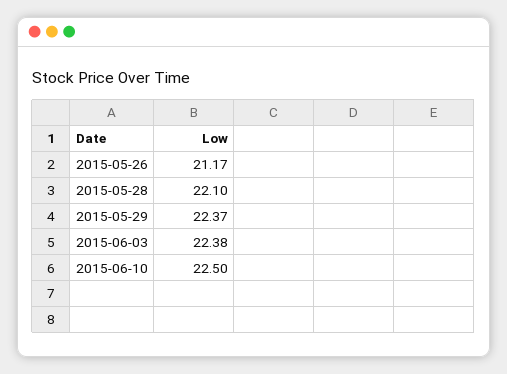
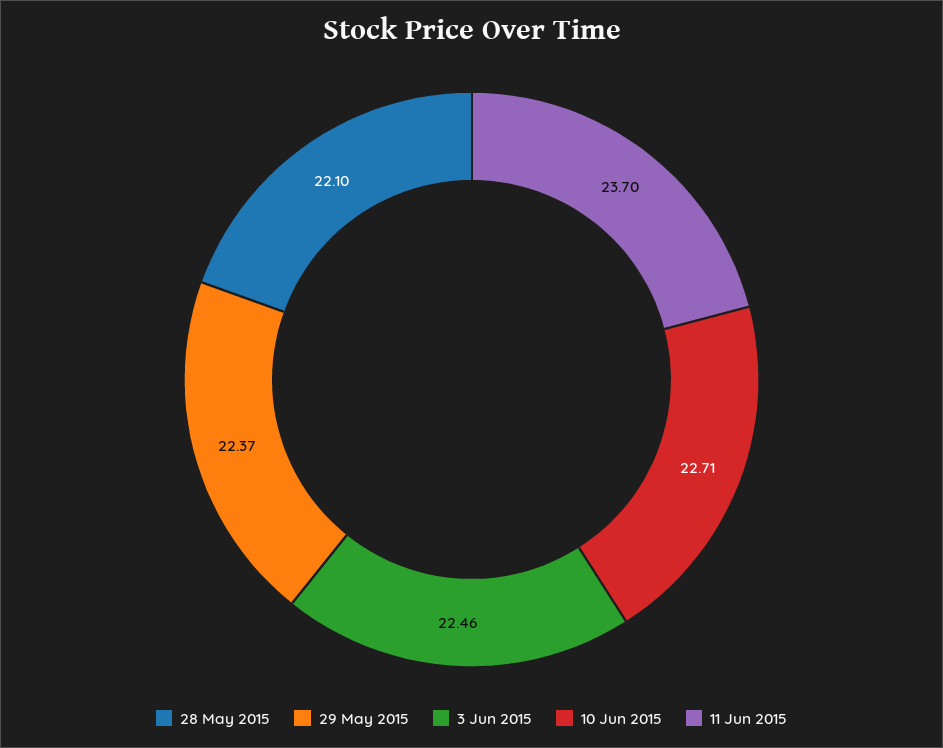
2015-05-26: 21.17 -> none
2015-06-03: 22.38 -> 22.46
2015-06-10: 22.5 -> 22.71
11 Jun 2015: none -> 23.7

